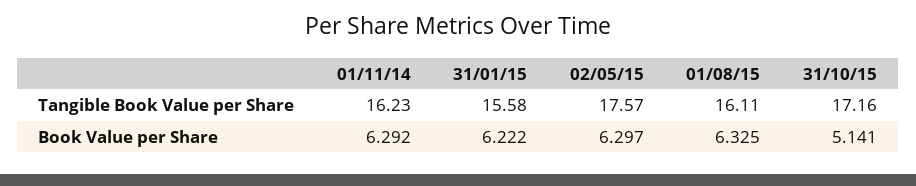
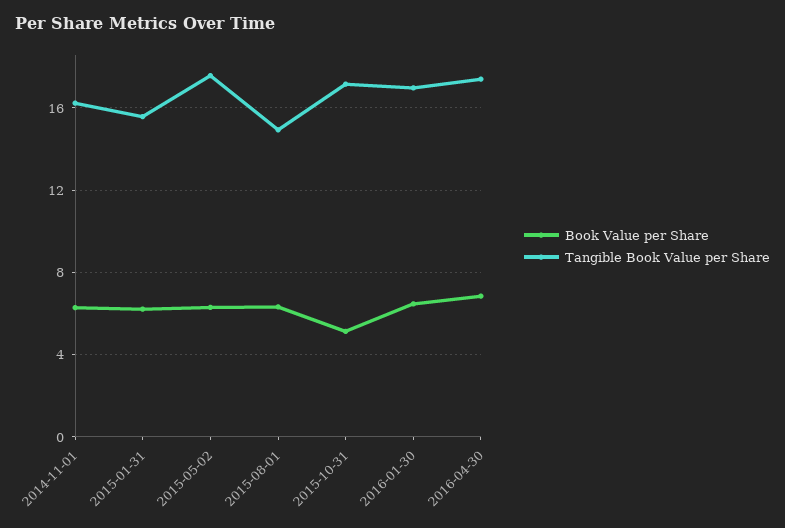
Tangible Book Value per Share, 01/08/15: 16.11 -> 15
Book Value per Share, 2016-01-30: none -> 6.5
Tangible Book Value per Share, 2016-01-30: none -> 17
Book Value per Share, 2016-04-30: none -> 7
Tangible Book Value per Share, 2016-04-30: none -> 17.5

